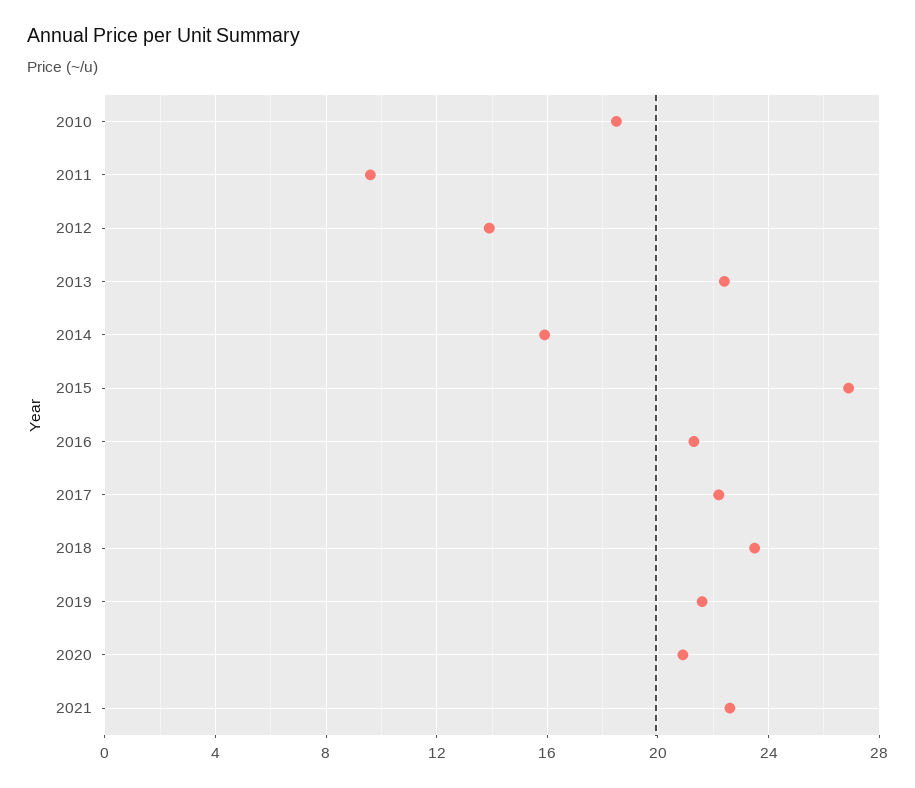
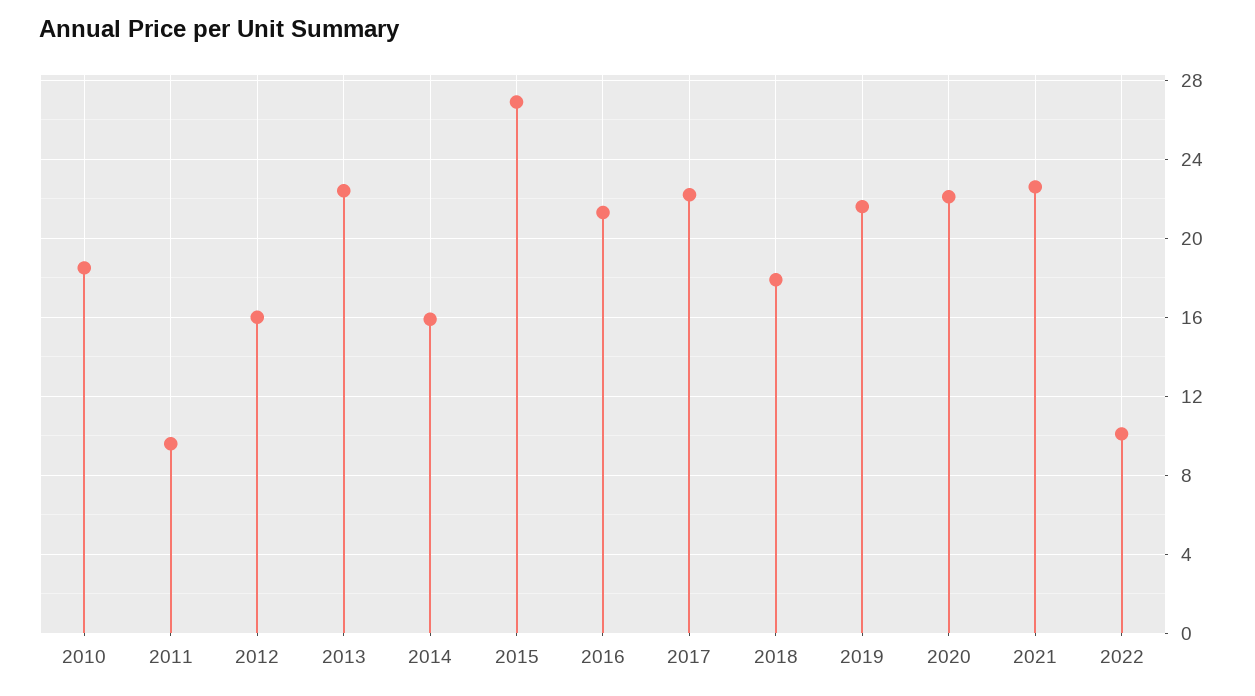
2012: 14 -> 16
2018: 23.5 -> 18
2020: 21 -> 22
2022: none -> 10

